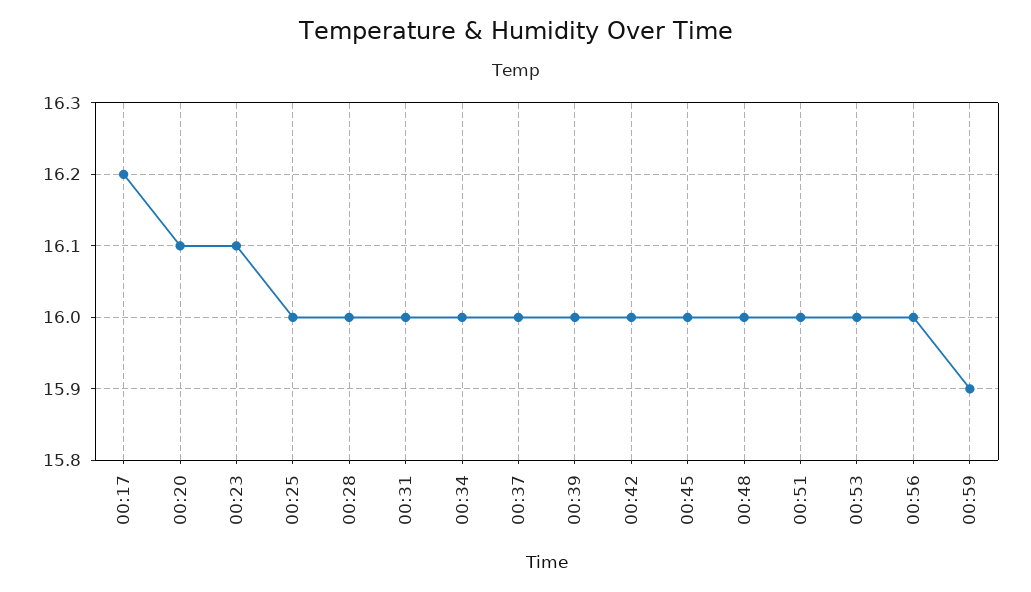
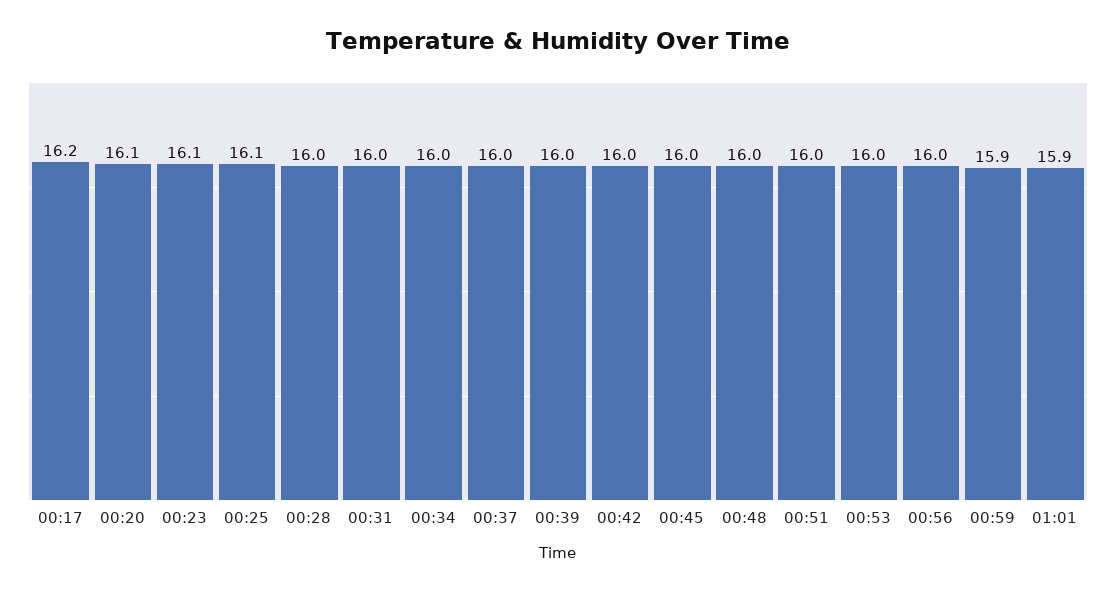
00:25: 16 -> 16.1
01:01: none -> 15.9

